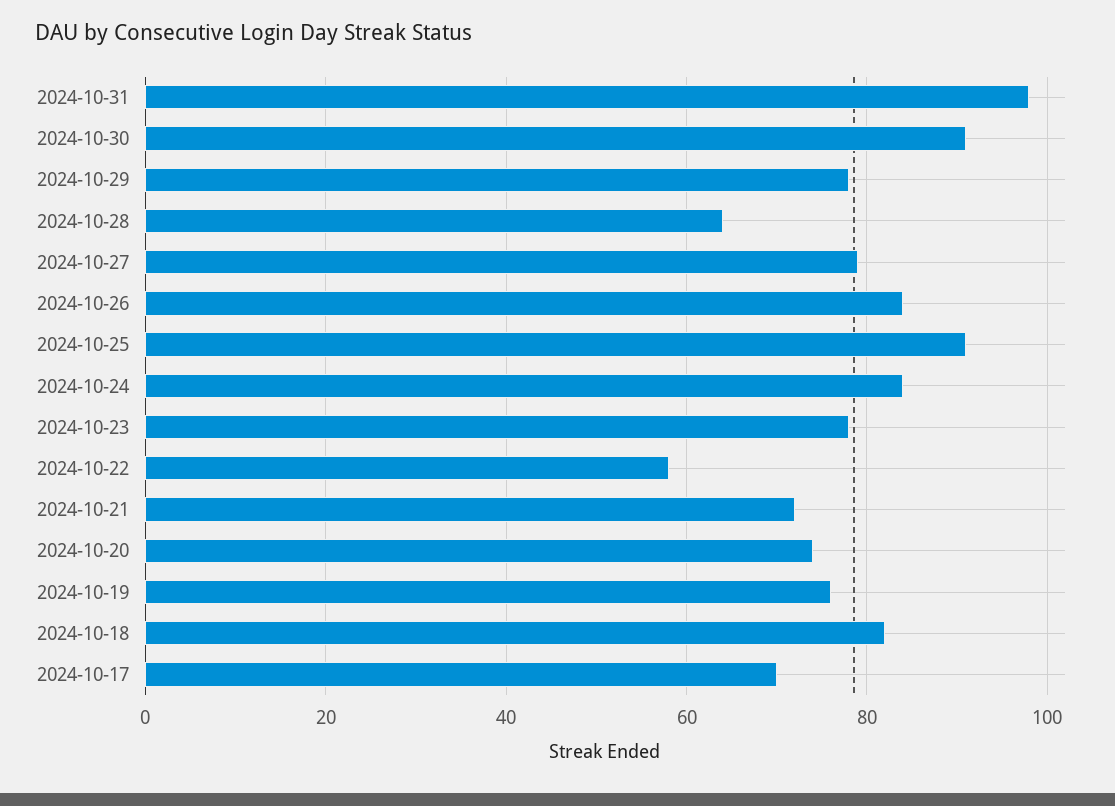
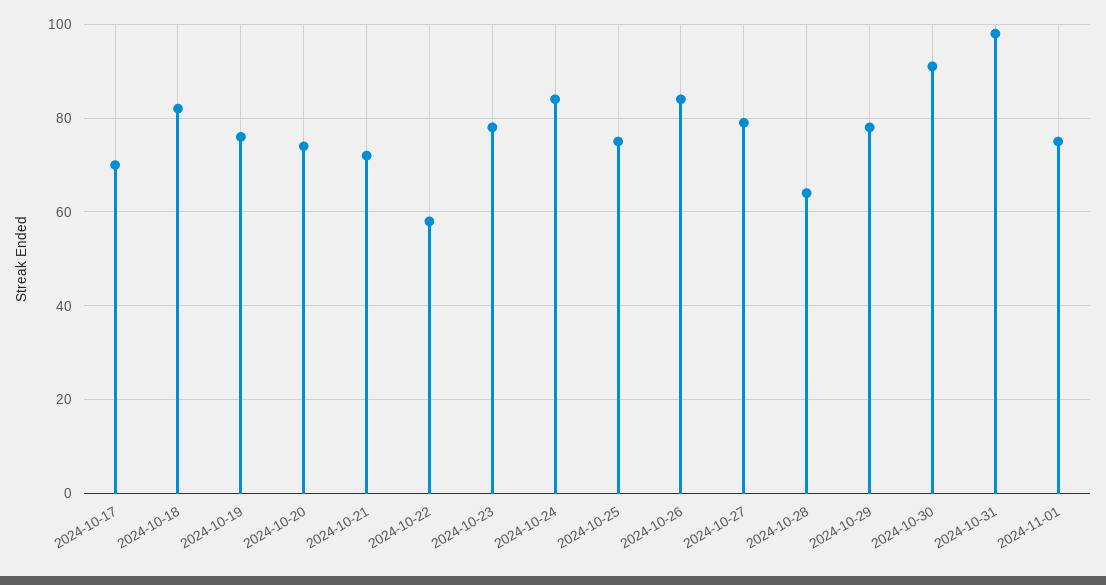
2024-10-25: 90 -> 75
2024-11-01: none -> 75

